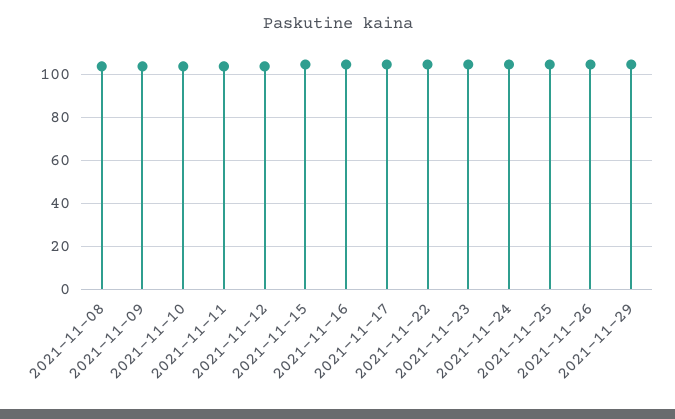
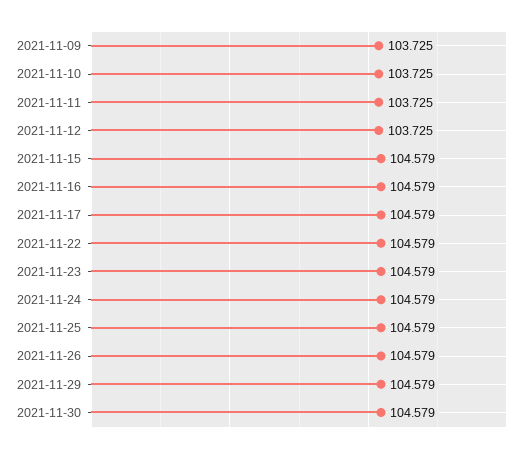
2021-11-08: 105 -> none
2021-11-30: none -> 104.579

